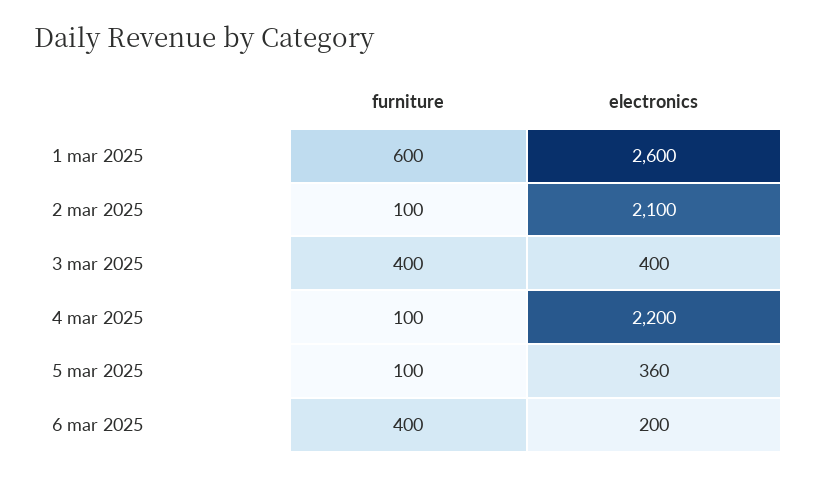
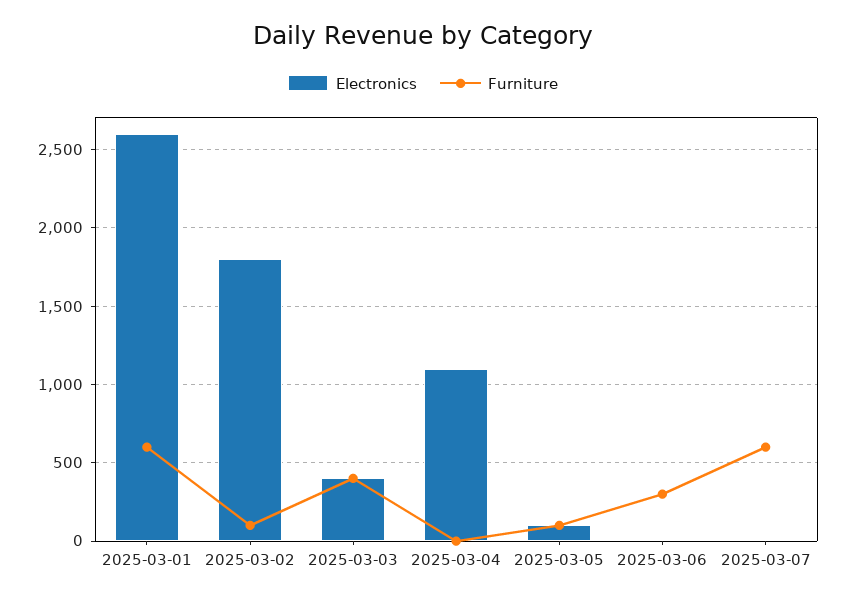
electronics, 2 mar 2025: 2100 -> 1800
furniture, 4 mar 2025: 100 -> 0
electronics, 4 mar 2025: 2200 -> 1100
electronics, 5 mar 2025: 360 -> 100
furniture, 6 mar 2025: 400 -> 300
electronics, 6 mar 2025: 200 -> 0
electronics, 2025-03-07: none -> 0
furniture, 2025-03-07: none -> 600

